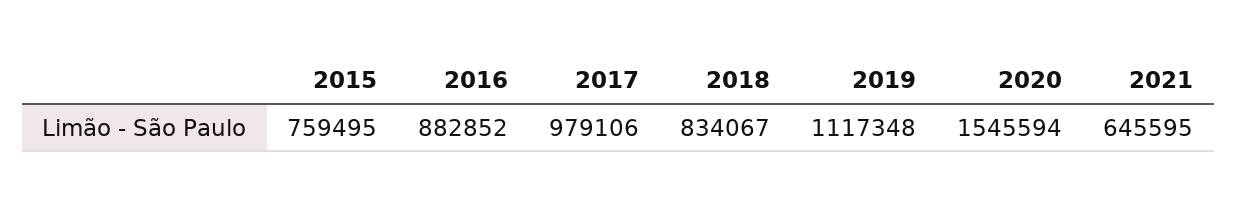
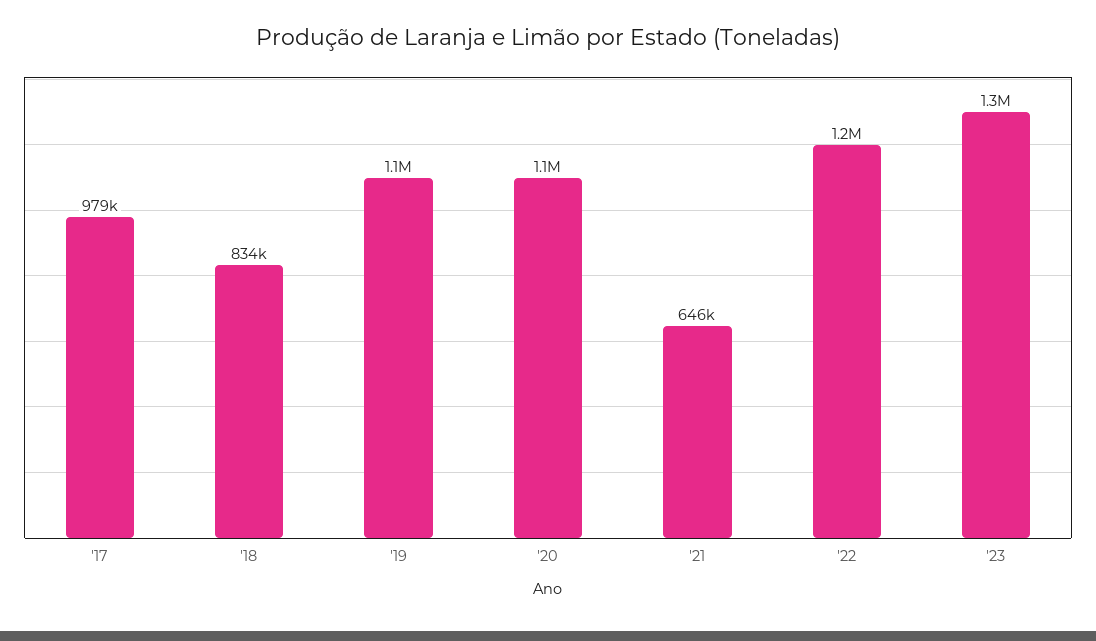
2015: 759495 -> none
2016: 882852 -> none
2020: 1545594 -> 1100000
'22: none -> 1200000
'23: none -> 1300000

